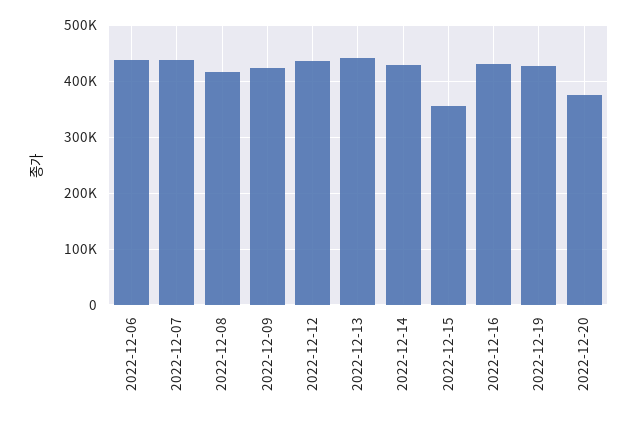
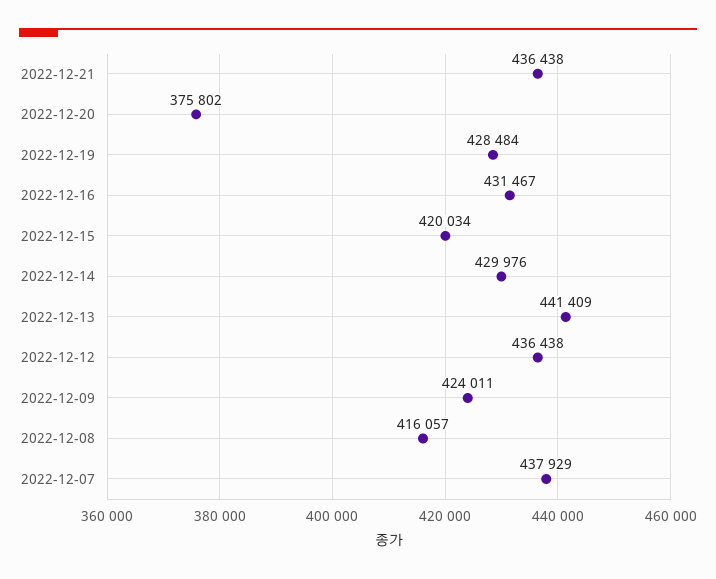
2022-12-06: 440000 -> none
2022-12-15: 360000 -> 420034
2022-12-21: none -> 436438

